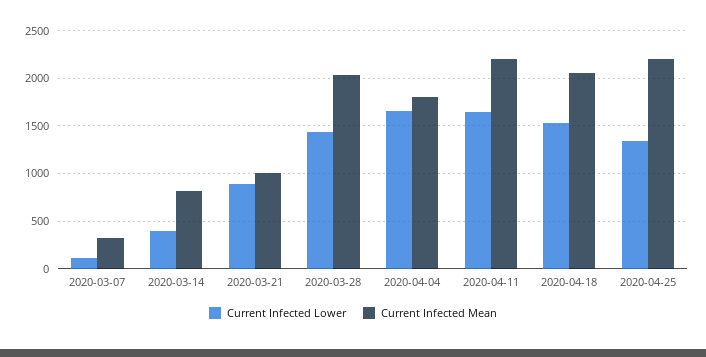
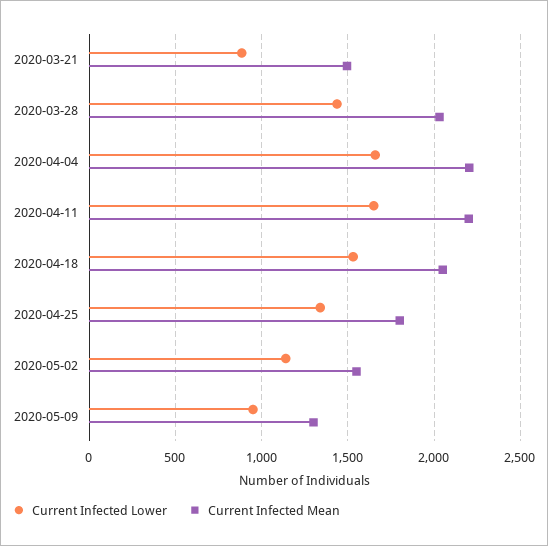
Current Infected Lower, 2020-03-07: 100 -> none
Current Infected Mean, 2020-03-07: 300 -> none
Current Infected Lower, 2020-03-14: 400 -> none
Current Infected Mean, 2020-03-14: 800 -> none
Current Infected Mean, 2020-03-21: 1000 -> 1500
Current Infected Mean, 2020-04-04: 1800 -> 2200
Current Infected Mean, 2020-04-25: 2200 -> 1800
Current Infected Lower, 2020-05-02: none -> 1150
Current Infected Mean, 2020-05-02: none -> 1550
Current Infected Lower, 2020-05-09: none -> 950
Current Infected Mean, 2020-05-09: none -> 1300

